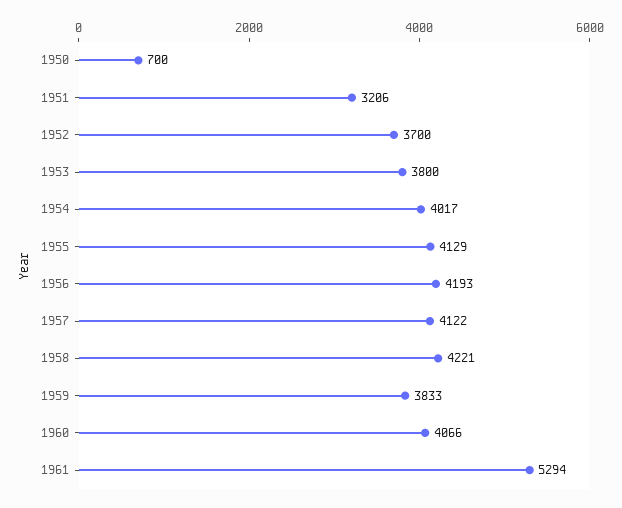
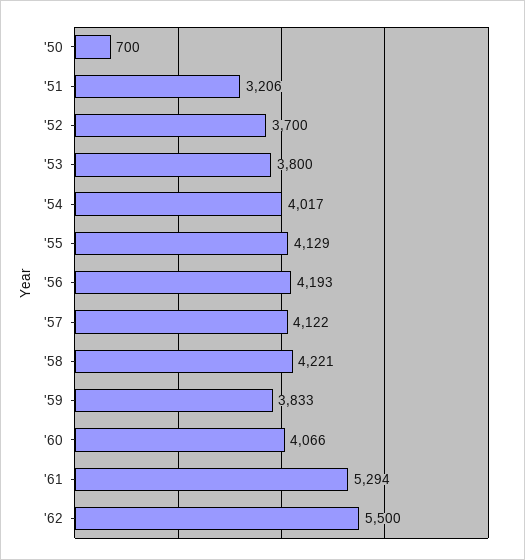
'62: none -> 5500

